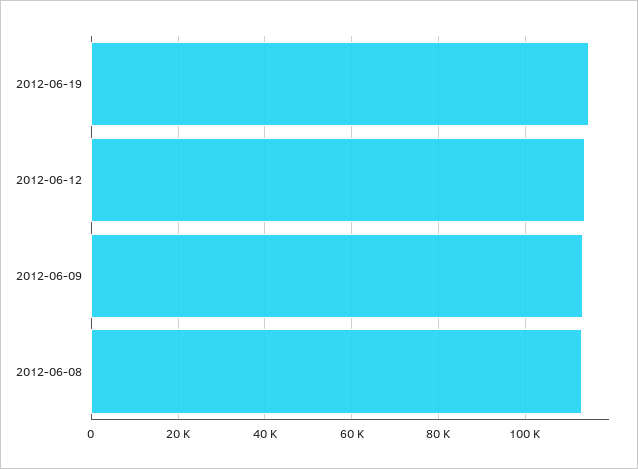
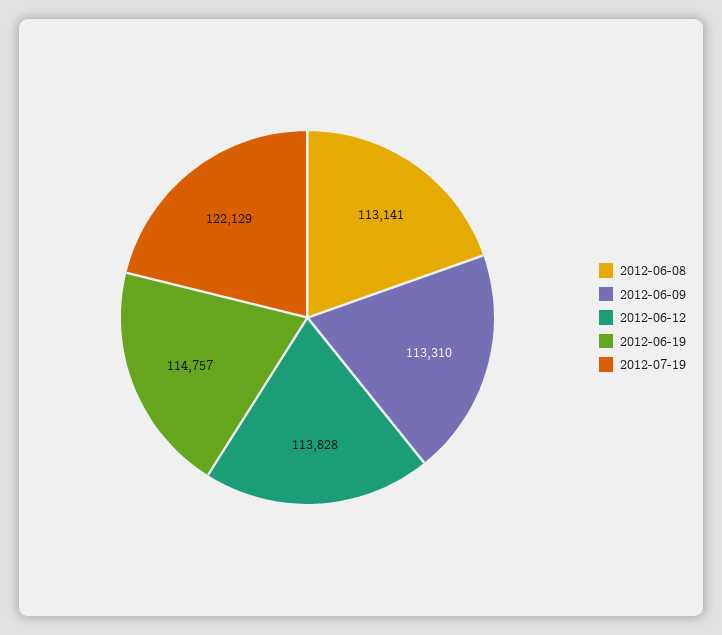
2012-07-19: none -> 122129

